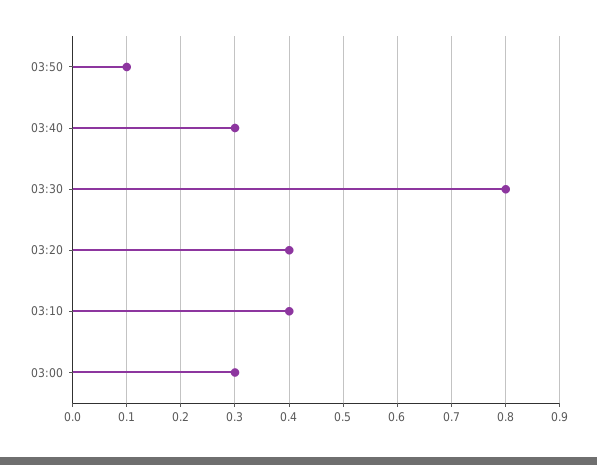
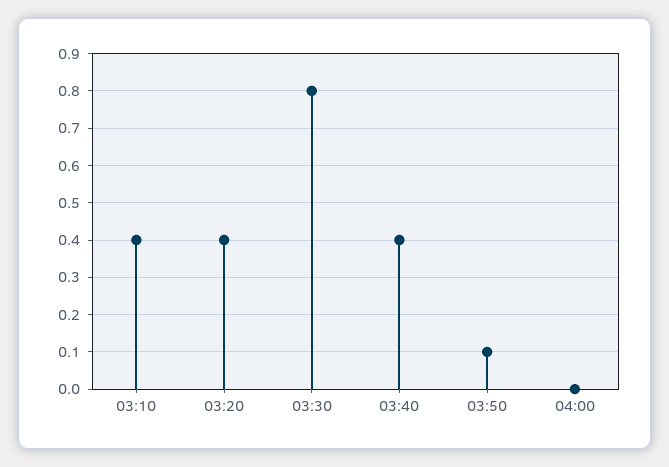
03:40: 0.3 -> 0.4
03:00: 0.3 -> none
04:00: none -> 0

